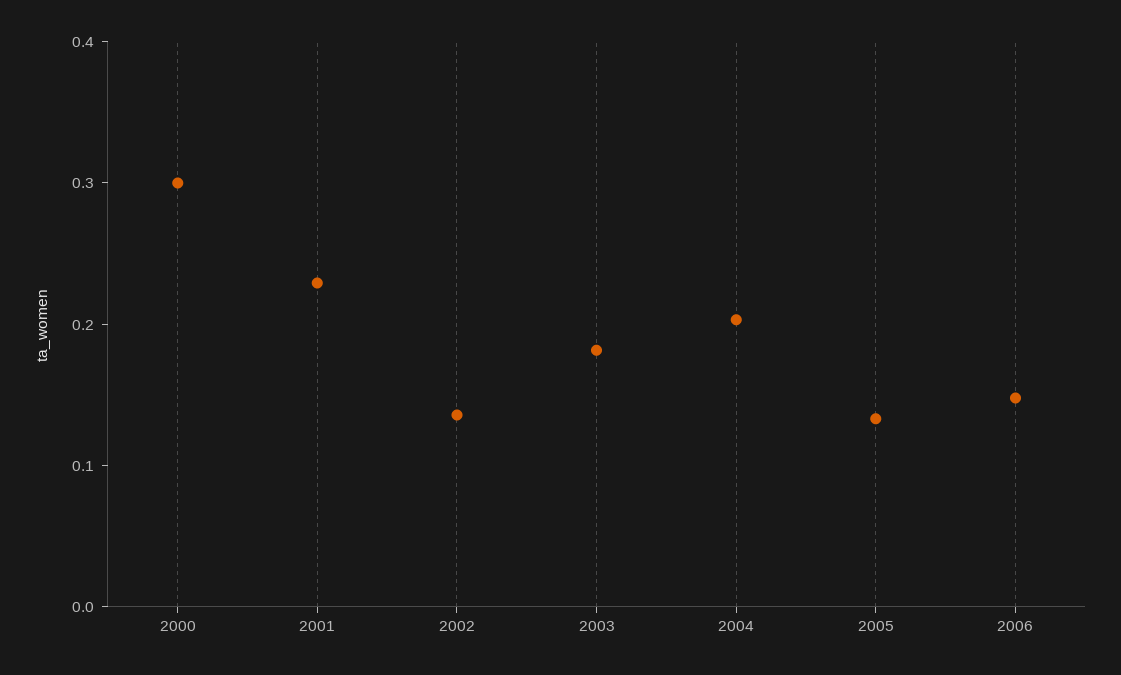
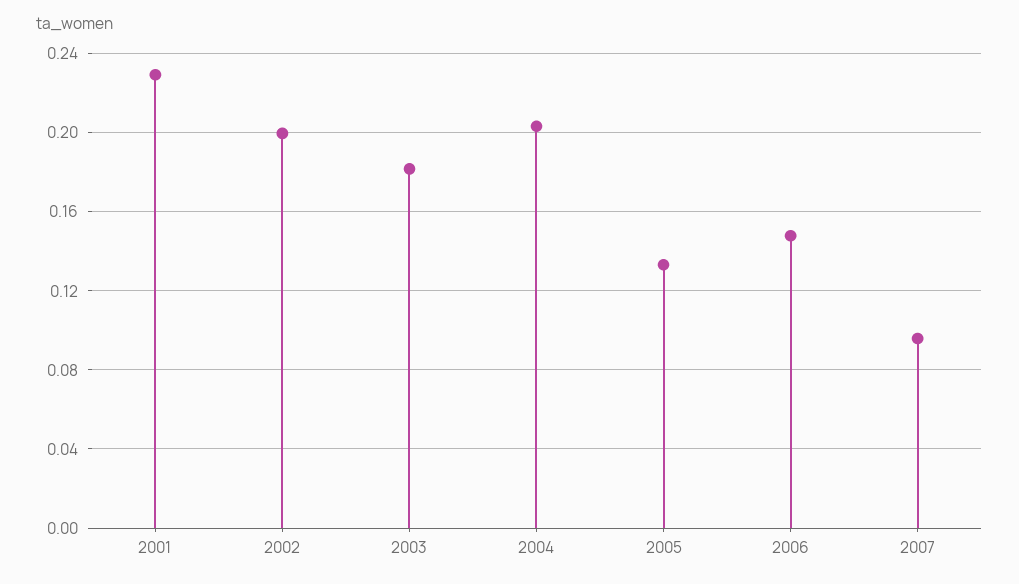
2000: 0.3 -> none
2002: 0.14 -> 0.2
2007: none -> 0.095

